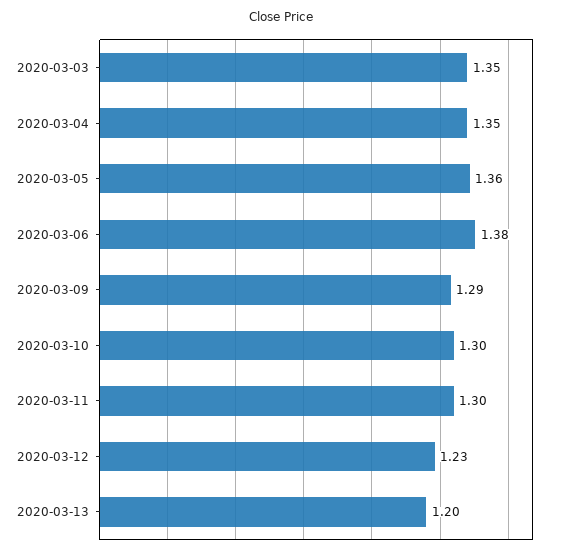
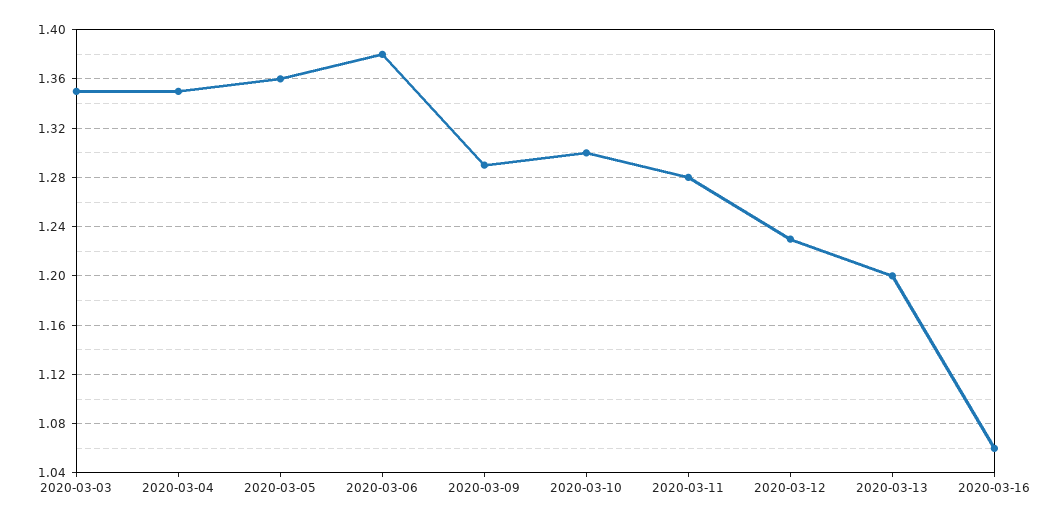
2020-03-11: 1.3 -> 1.28
2020-03-16: none -> 1.06

